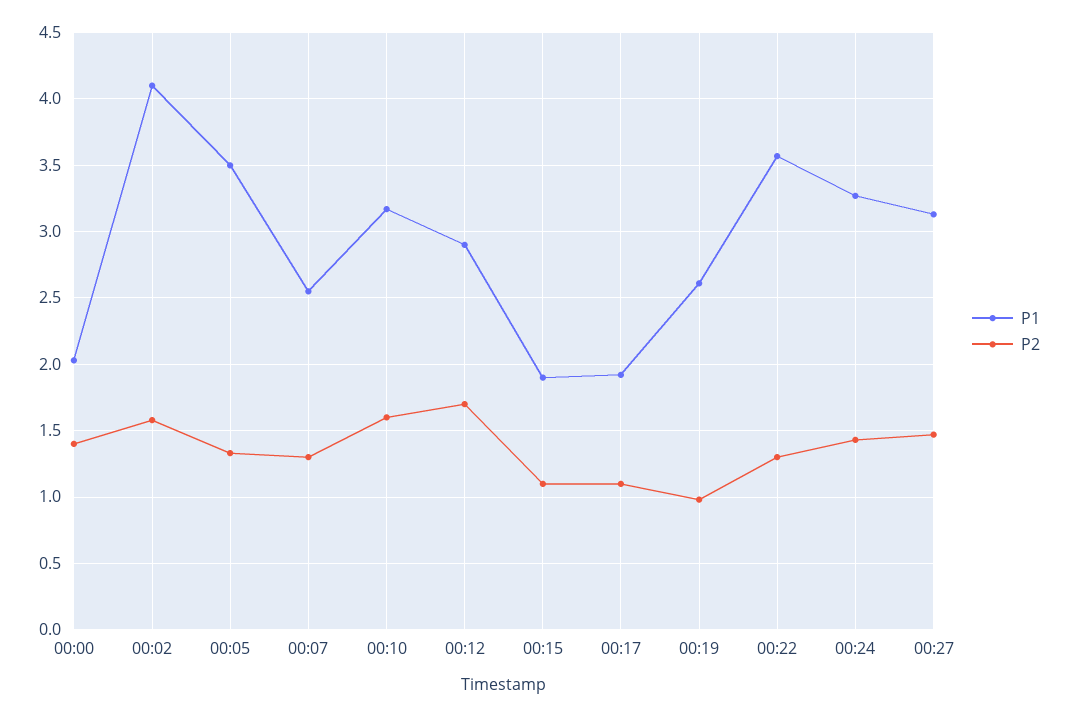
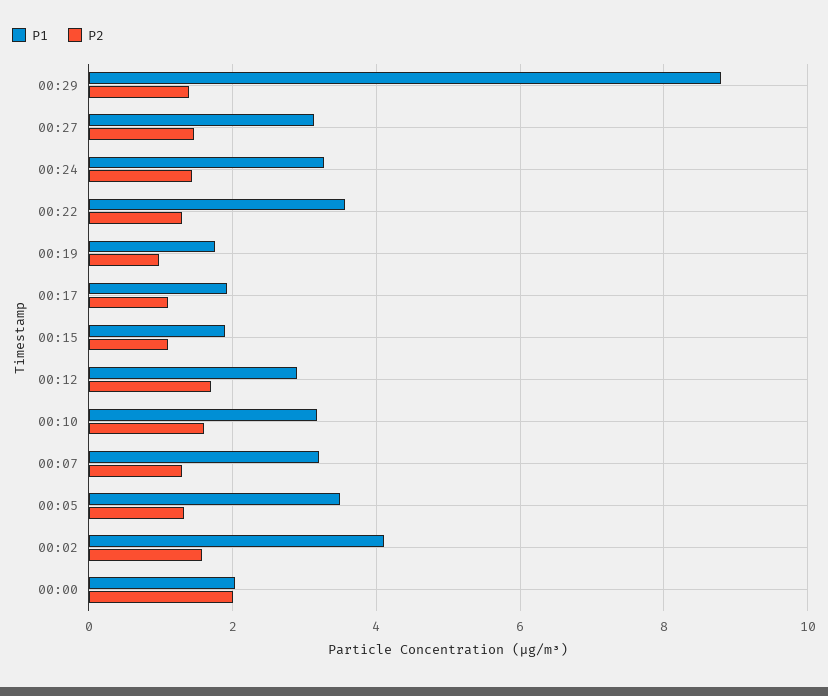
P2, 00:00: 1.4 -> 2
P1, 00:07: 2.55 -> 3.2
P1, 00:19: 2.6 -> 1.8
P1, 00:29: none -> 8.8
P2, 00:29: none -> 1.4

